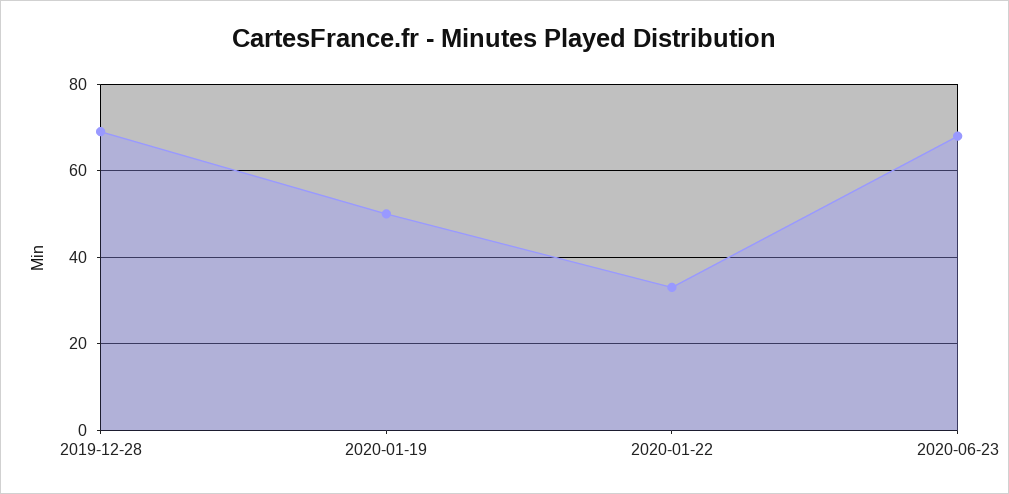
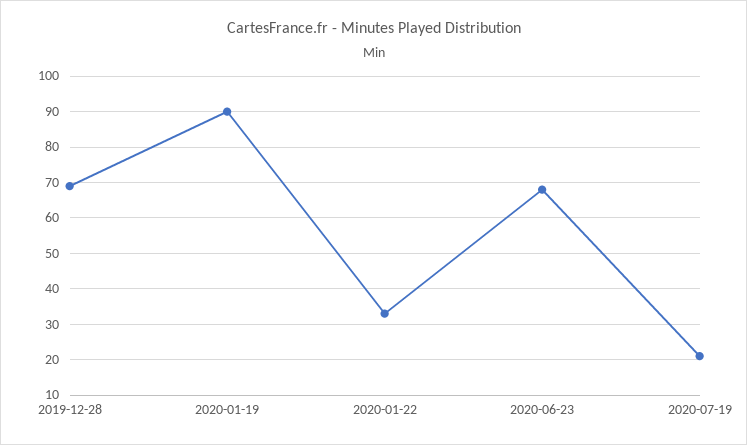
2020-01-19: 50 -> 90
2020-07-19: none -> 20

